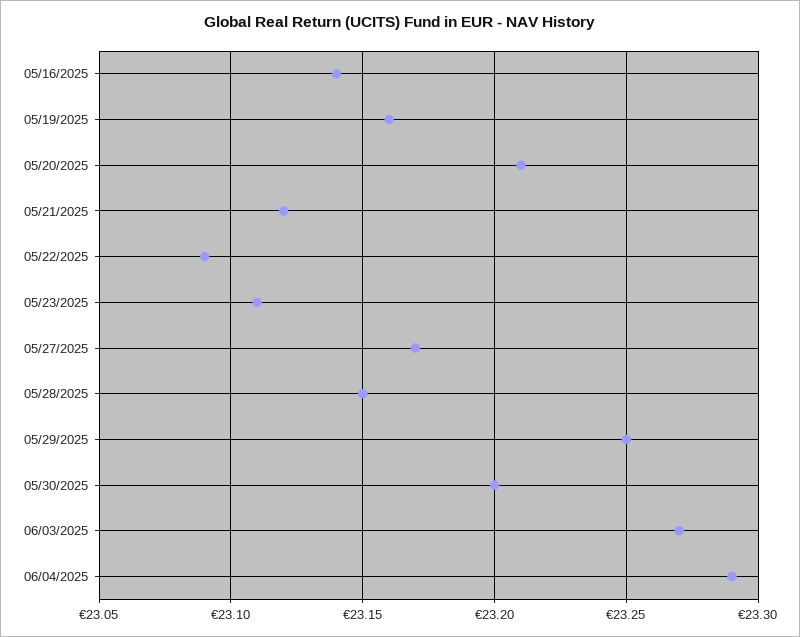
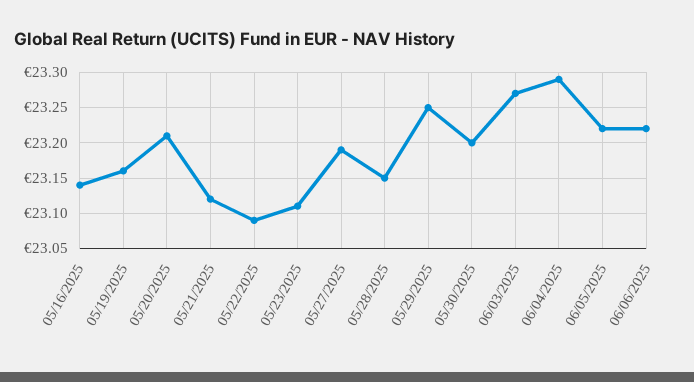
05/27/2025: 23.17 -> 23.19
06/05/2025: none -> 23.22
06/06/2025: none -> 23.22

